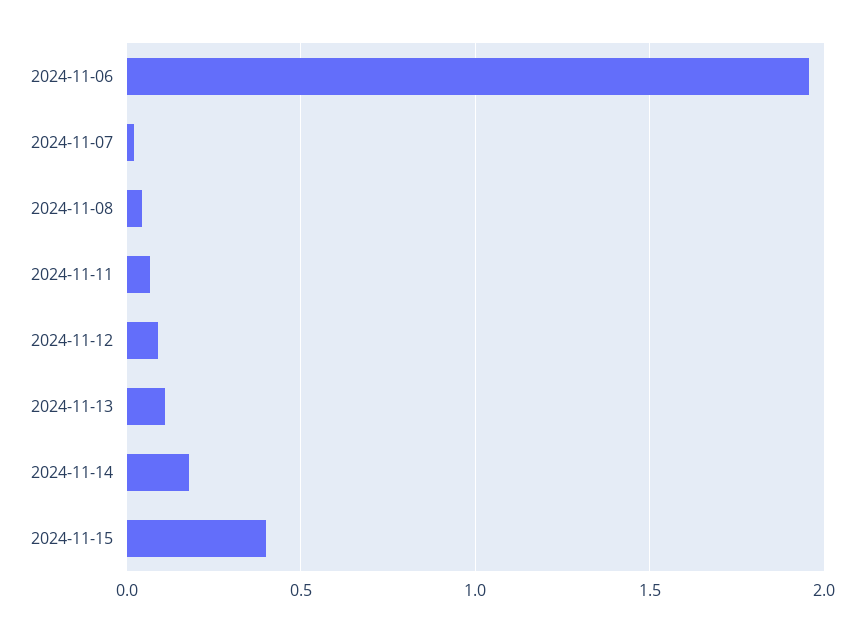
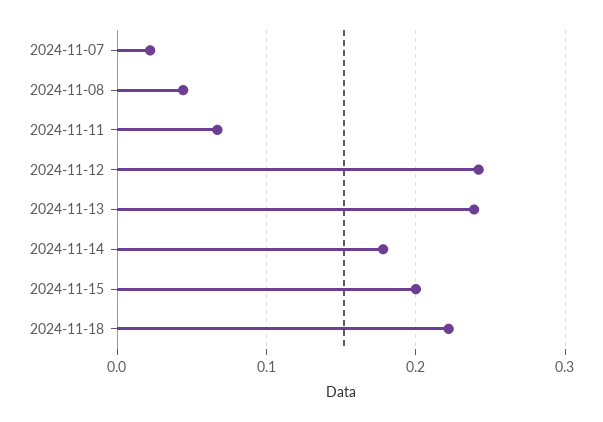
2024-11-06: 1.95 -> none
2024-11-12: 0.1 -> 0.24
2024-11-13: 0.1 -> 0.24
2024-11-15: 0.4 -> 0.2
2024-11-18: none -> 0.22

